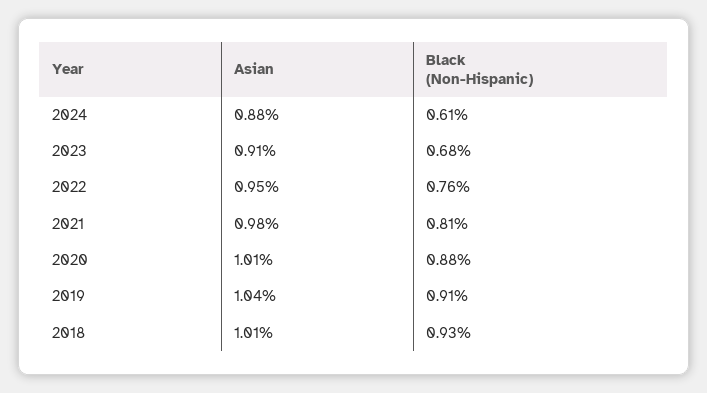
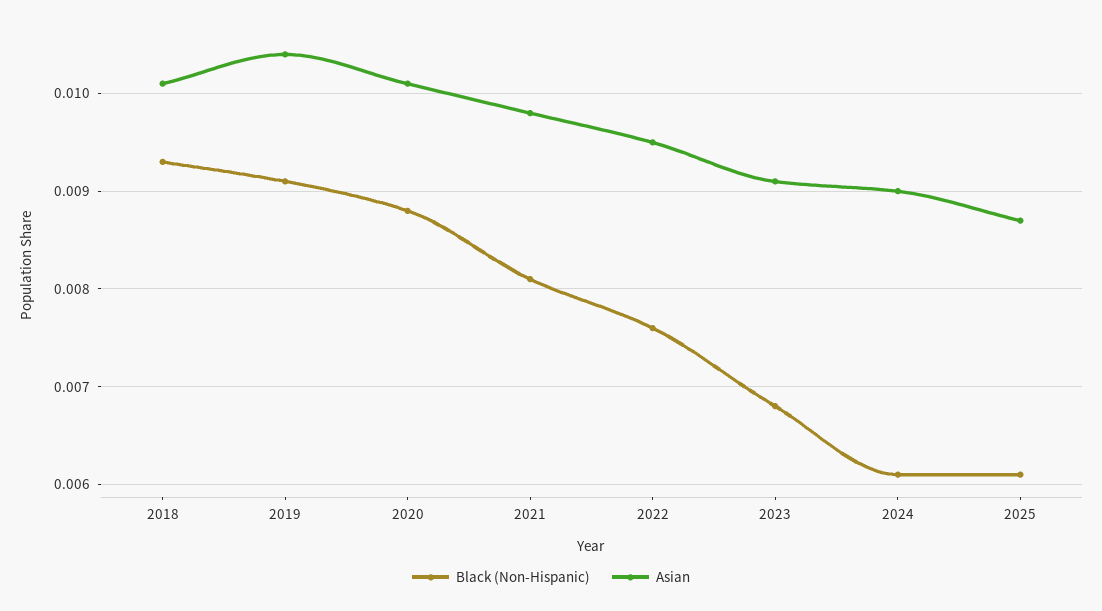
Asian, 2024: 0.0088 -> 0.009
Black (Non-Hispanic), 2025: none -> 0.0061
Asian, 2025: none -> 0.0087

